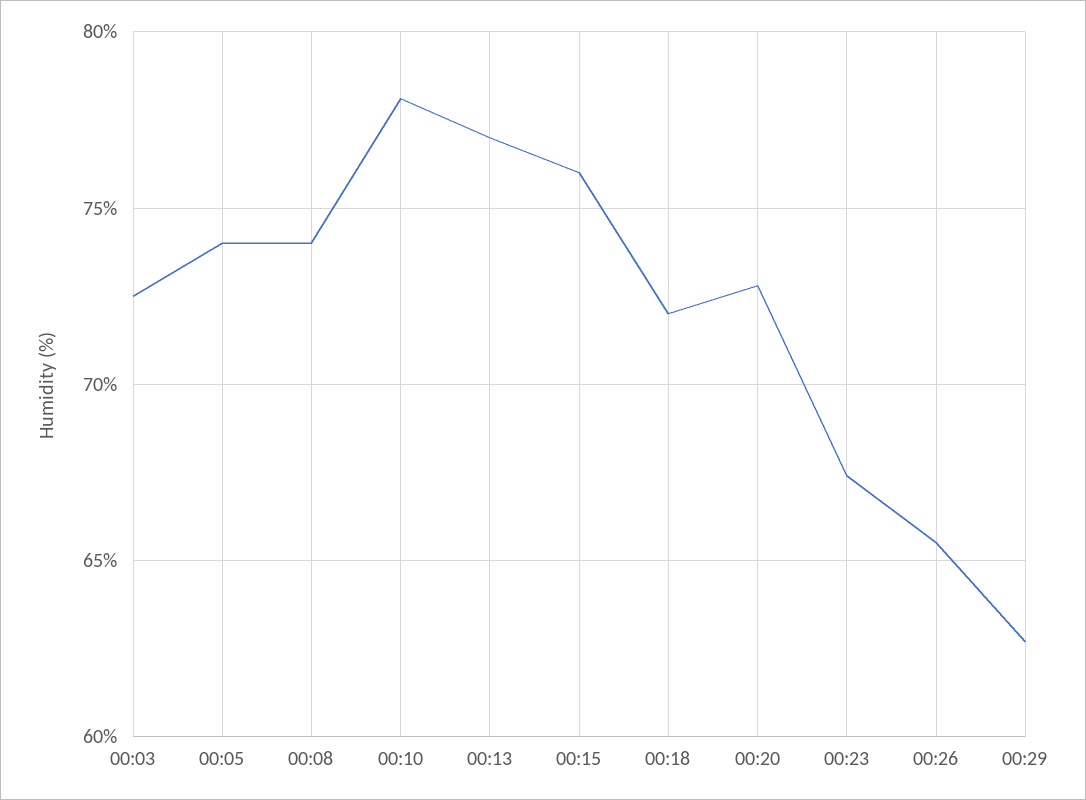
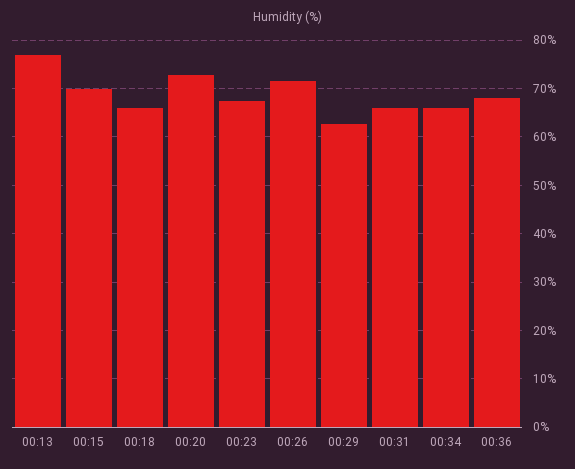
00:03: 72.5 -> none
00:05: 74 -> none
00:08: 74 -> none
00:10: 78 -> none
00:15: 76 -> 70
00:18: 72 -> 66
00:26: 65.5 -> 72
00:31: none -> 66
00:34: none -> 66
00:36: none -> 68

